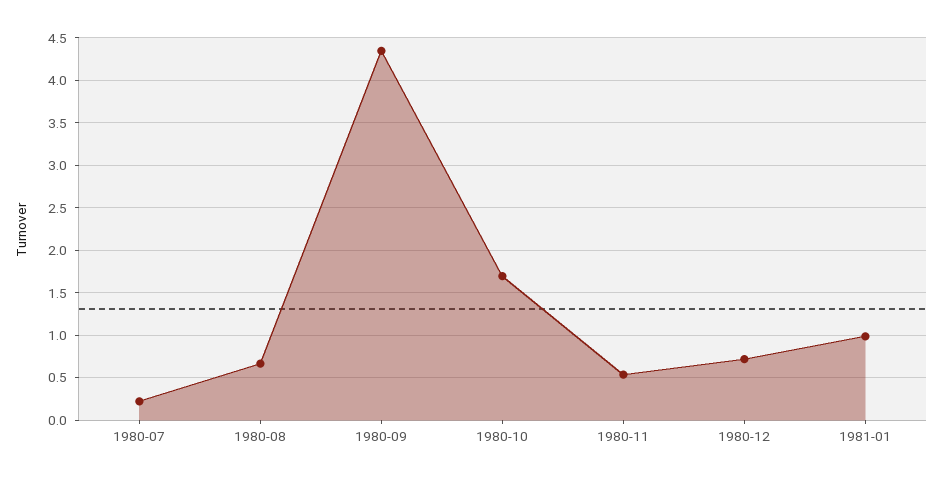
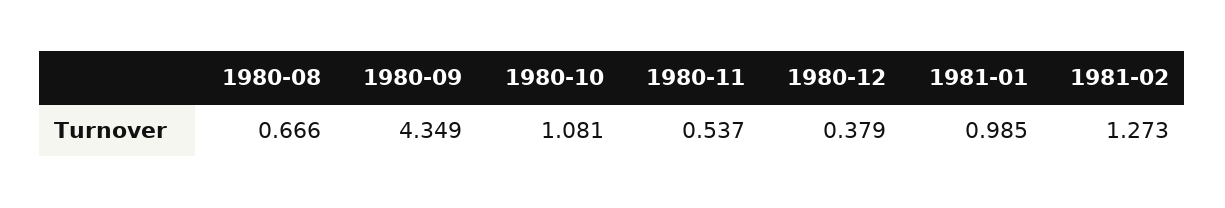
1980-07: 0.2 -> none
1980-10: 1.7 -> 1.081
1980-12: 0.7 -> 0.379
1981-02: none -> 1.273

